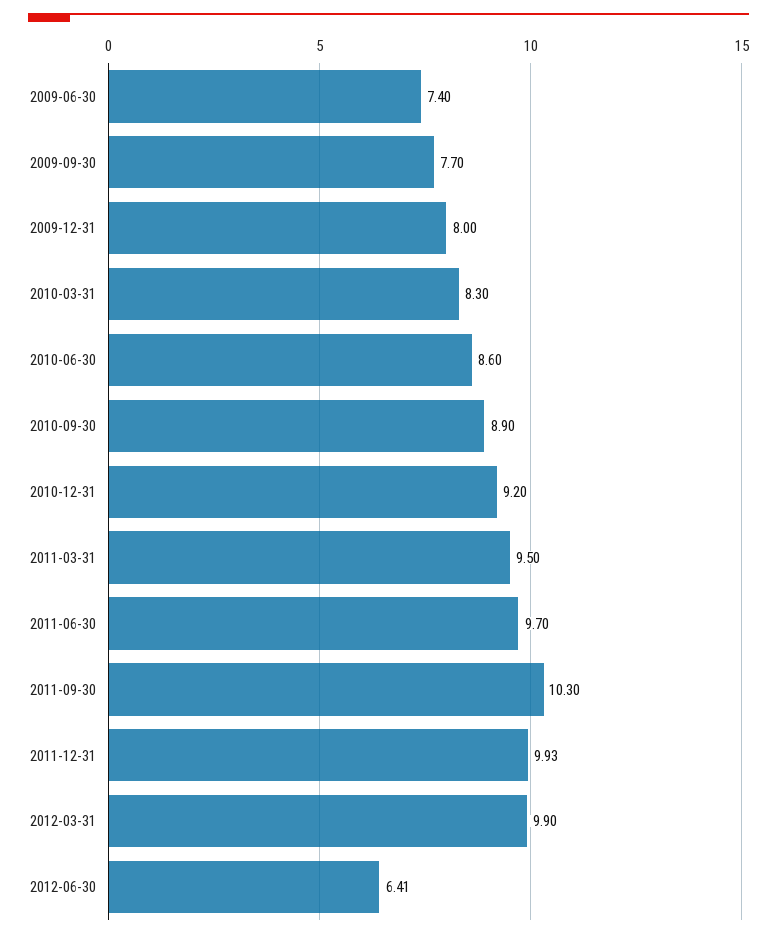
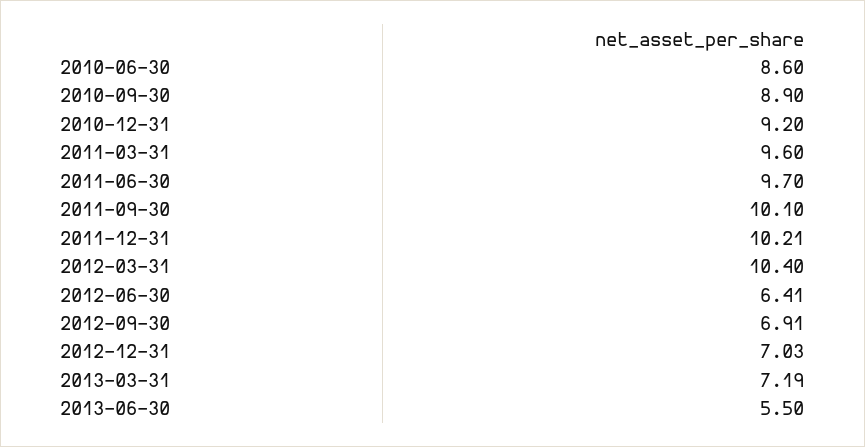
2009-06-30: 7.4 -> none
2009-09-30: 7.7 -> none
2009-12-31: 8 -> none
2010-03-31: 8.3 -> none
2011-03-31: 9.5 -> 9.6
2011-09-30: 10.3 -> 10.1
2011-12-31: 9.93 -> 10.21
2012-03-31: 9.9 -> 10.4
2012-09-30: none -> 6.91
2012-12-31: none -> 7.03
2013-03-31: none -> 7.19
2013-06-30: none -> 5.5

